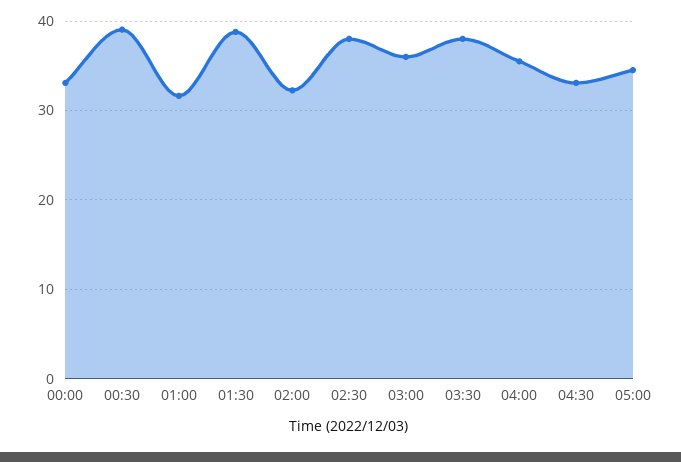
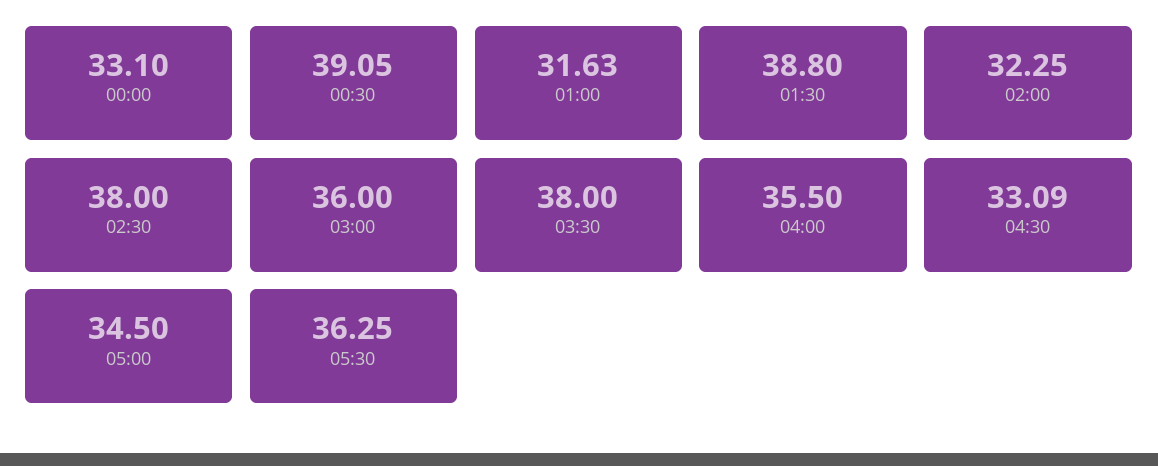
05:30: none -> 36.25

